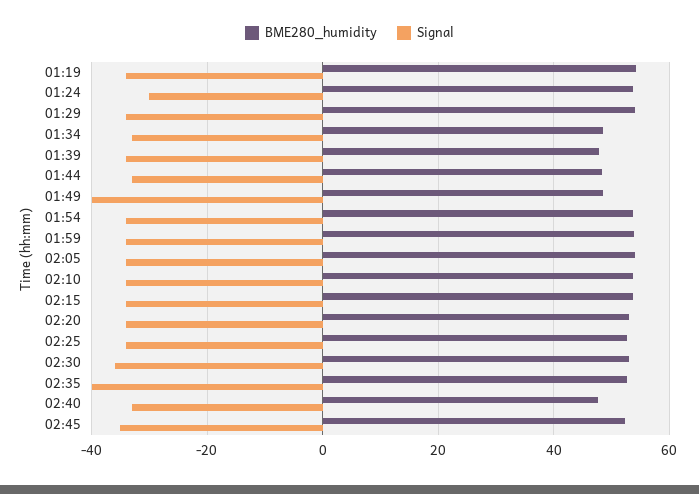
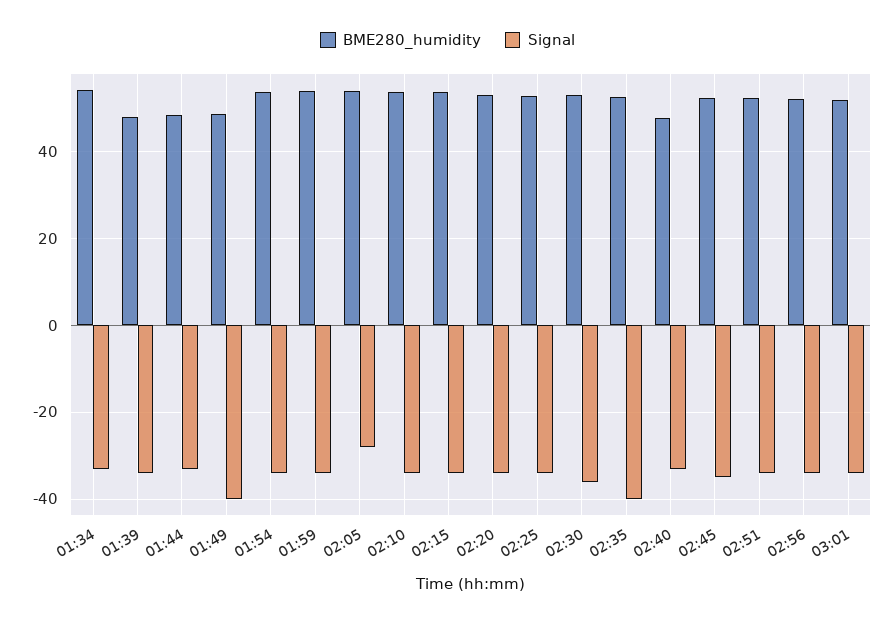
BME280_humidity, 01:19: 54 -> none
Signal, 01:19: -34 -> none
BME280_humidity, 01:24: 54 -> none
Signal, 01:24: -30 -> none
BME280_humidity, 01:29: 54 -> none
Signal, 01:29: -34 -> none
BME280_humidity, 01:34: 48 -> 54
Signal, 02:05: -34 -> -28
BME280_humidity, 02:51: none -> 52
Signal, 02:51: none -> -34
BME280_humidity, 02:56: none -> 52
Signal, 02:56: none -> -34
BME280_humidity, 03:01: none -> 52
Signal, 03:01: none -> -34

